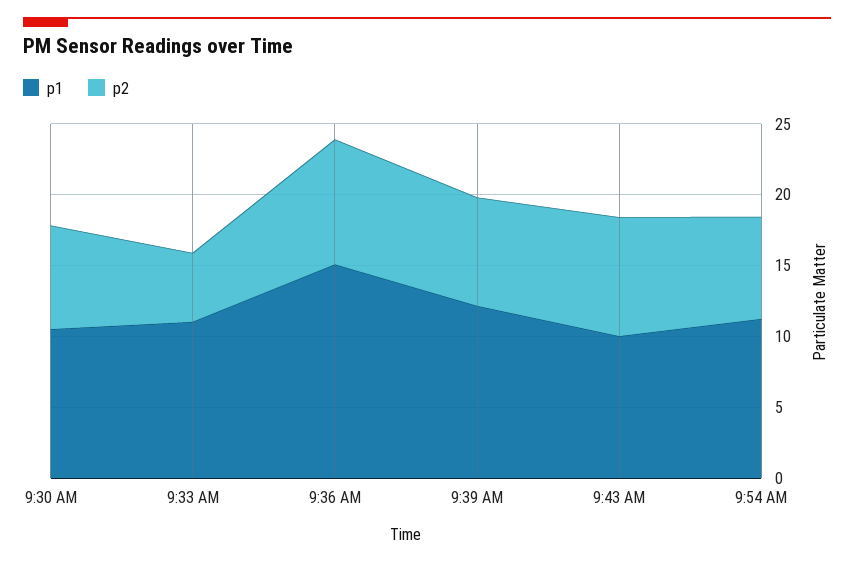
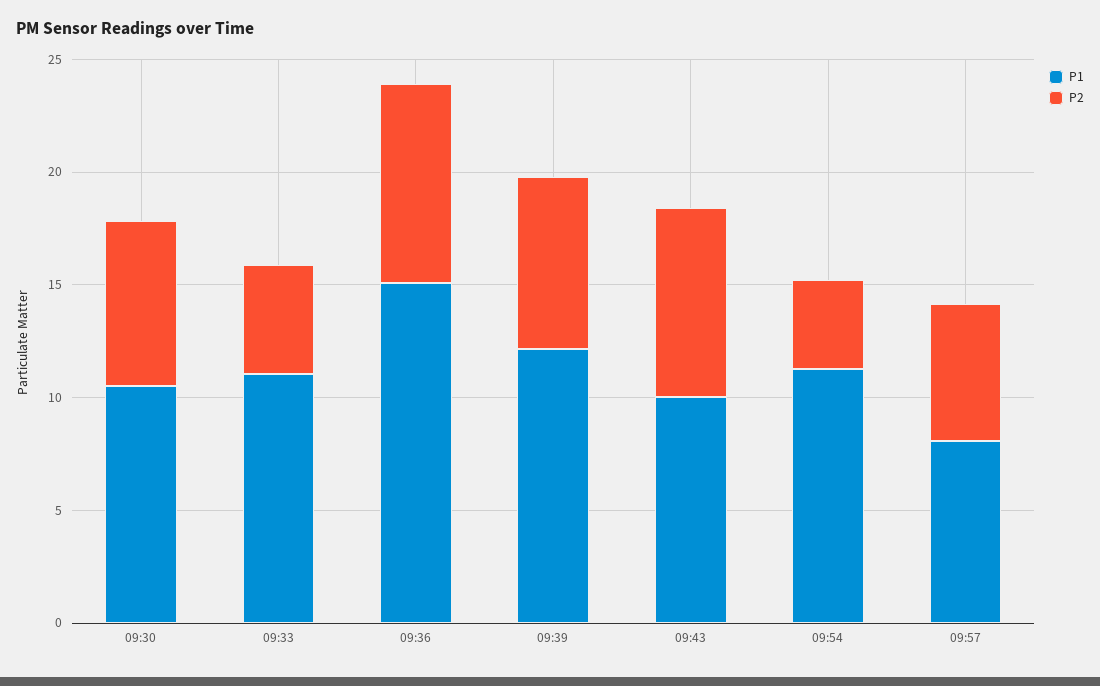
p2, 9:54 AM: 7 -> 4
p1, 09:57: none -> 8
p2, 09:57: none -> 6

